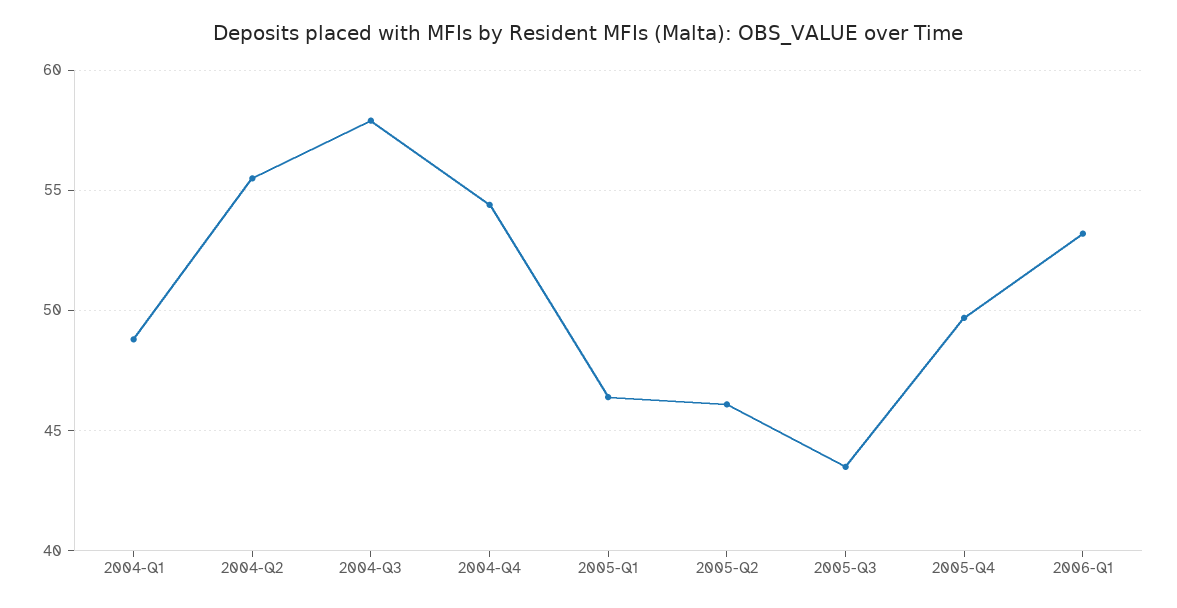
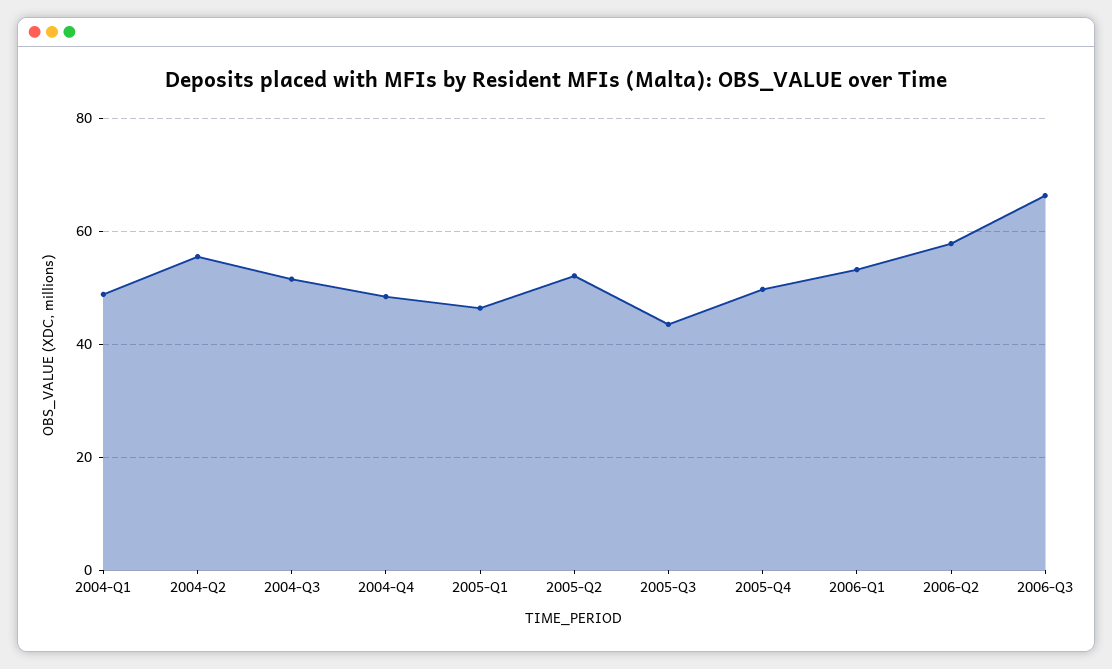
2004-Q3: 58 -> 52
2004-Q4: 54.5 -> 48
2005-Q2: 46 -> 52
2006-Q2: none -> 58
2006-Q3: none -> 66

